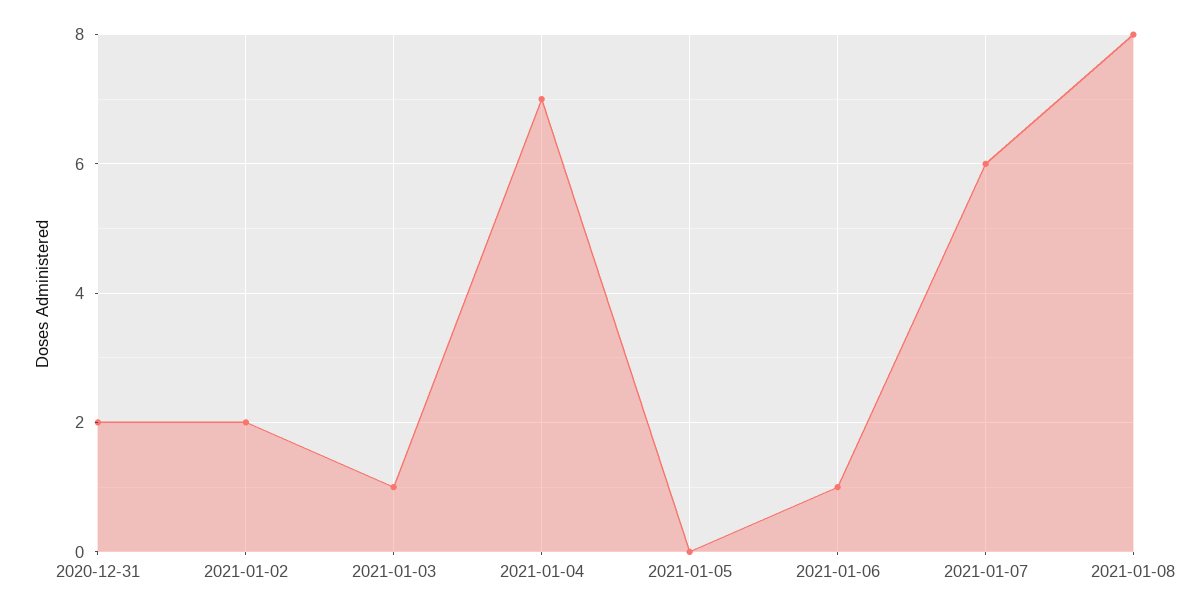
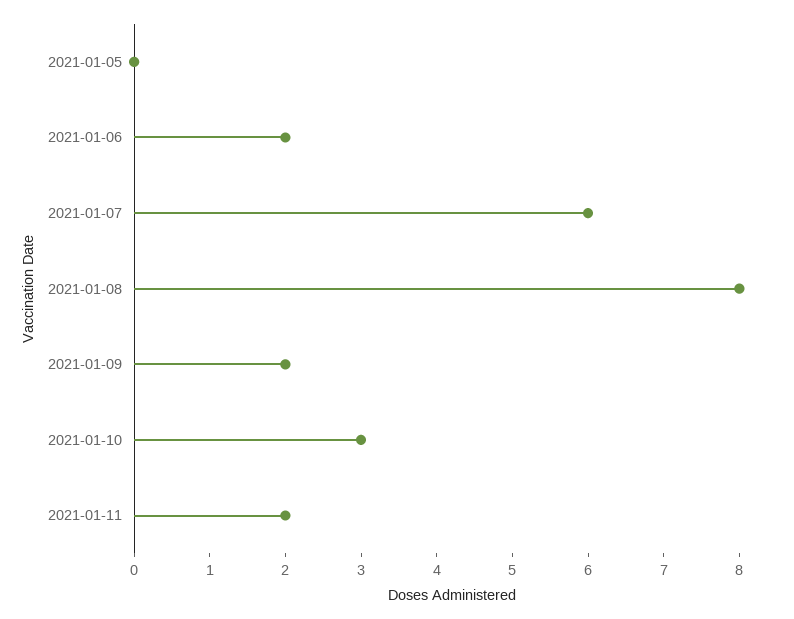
2020-12-31: 2 -> none
2021-01-02: 2 -> none
2021-01-03: 1 -> none
2021-01-04: 7 -> none
2021-01-06: 1 -> 2
2021-01-09: none -> 2
2021-01-10: none -> 3
2021-01-11: none -> 2

